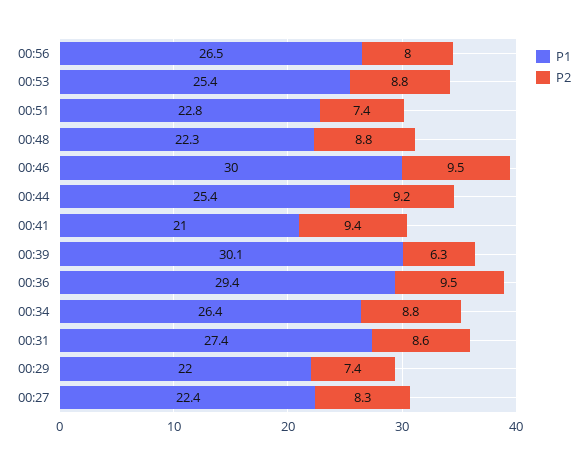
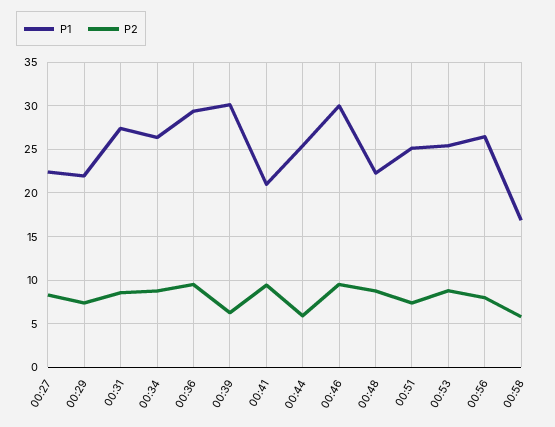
P1, 00:51: 22.8 -> 25
P2, 00:44: 9.2 -> 6
P1, 00:58: none -> 17
P2, 00:58: none -> 6

